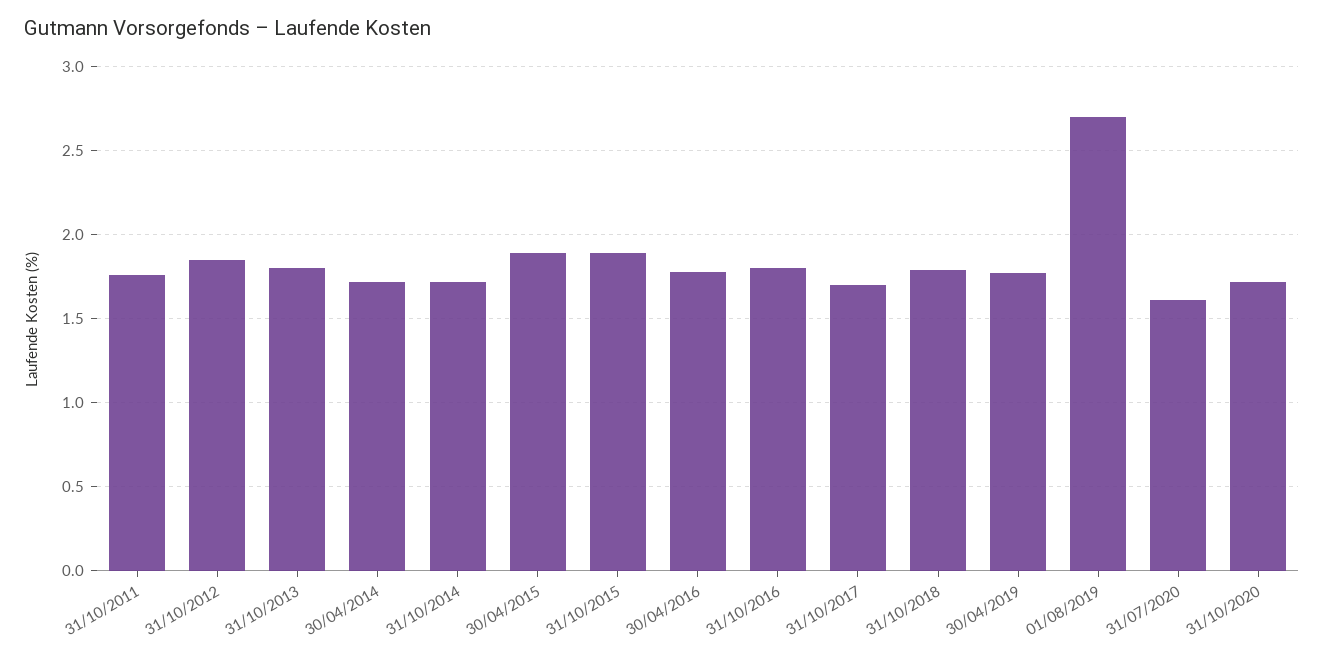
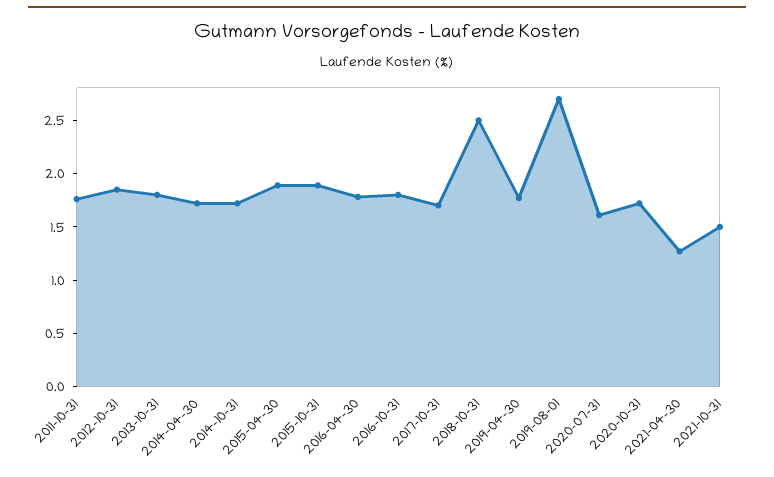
31/10/2018: 1.8 -> 2.5
2021-04-30: none -> 1.3
2021-10-31: none -> 1.5

